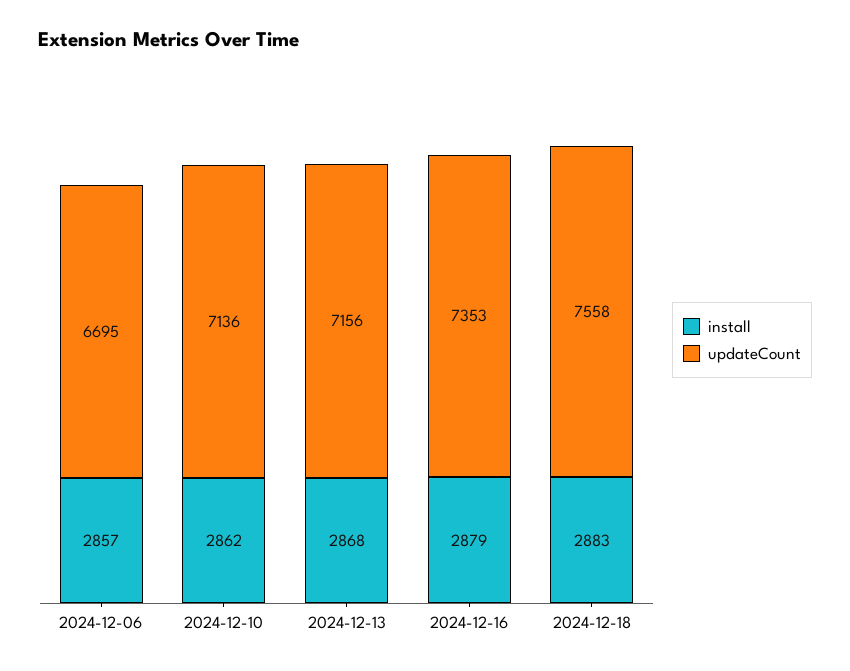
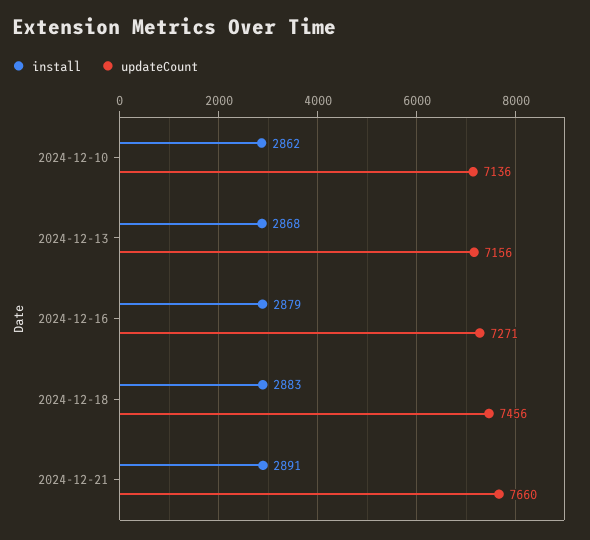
install, 2024-12-06: 2857 -> none
updateCount, 2024-12-06: 6695 -> none
updateCount, 2024-12-16: 7353 -> 7271
updateCount, 2024-12-18: 7558 -> 7456
install, 2024-12-21: none -> 2891
updateCount, 2024-12-21: none -> 7660

